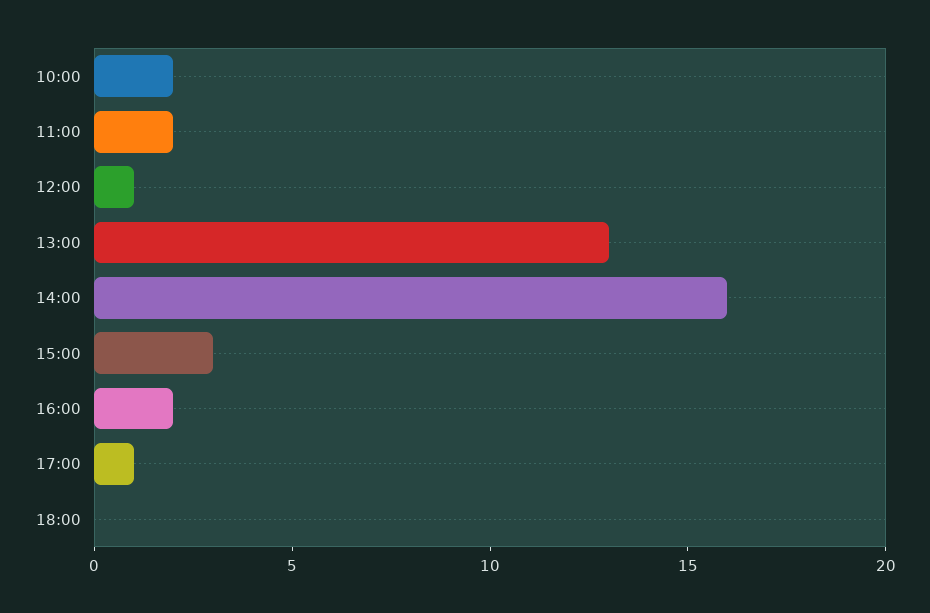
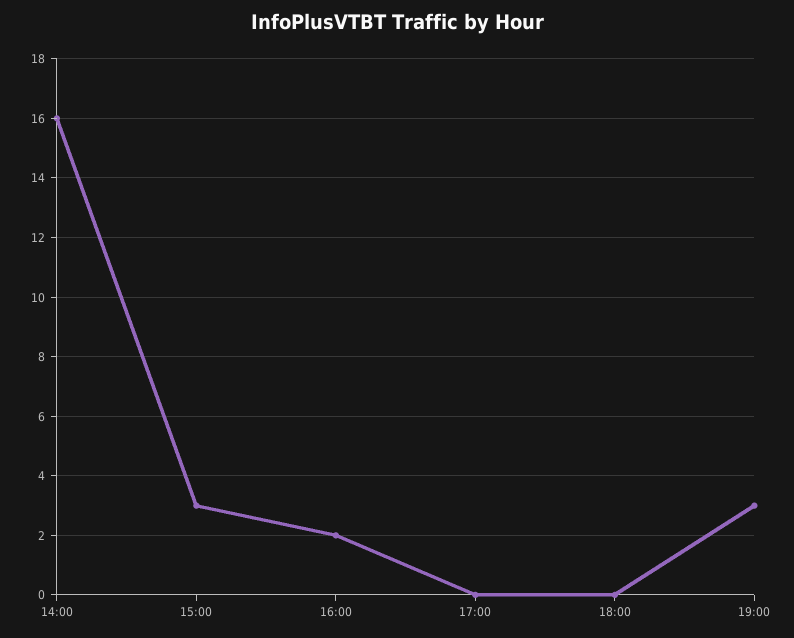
10:00: 2 -> none
11:00: 2 -> none
12:00: 1 -> none
13:00: 13 -> none
17:00: 1 -> 0
19:00: none -> 3

